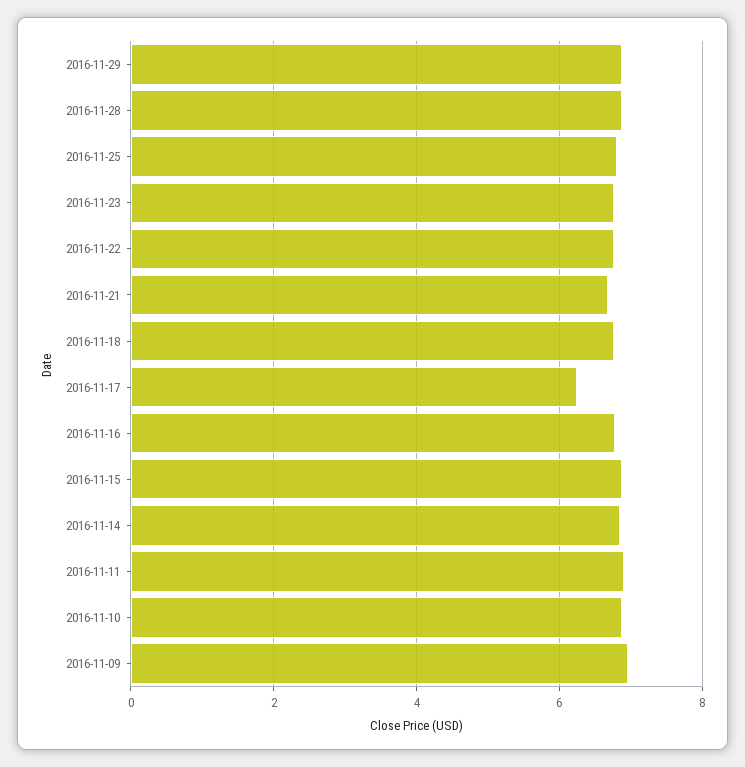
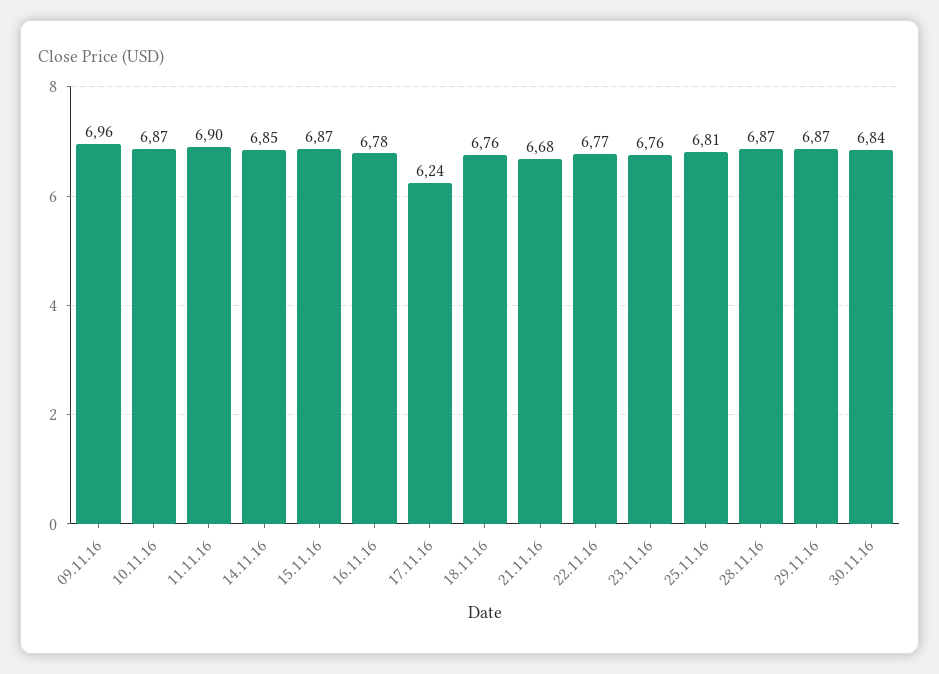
30.11.16: none -> 6.84

